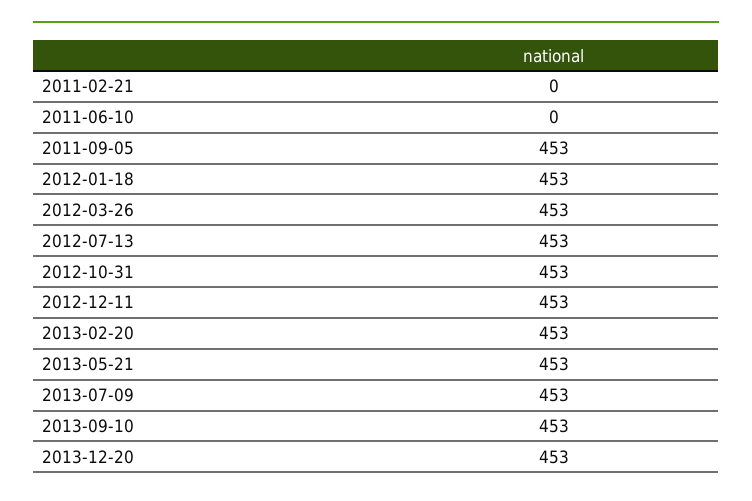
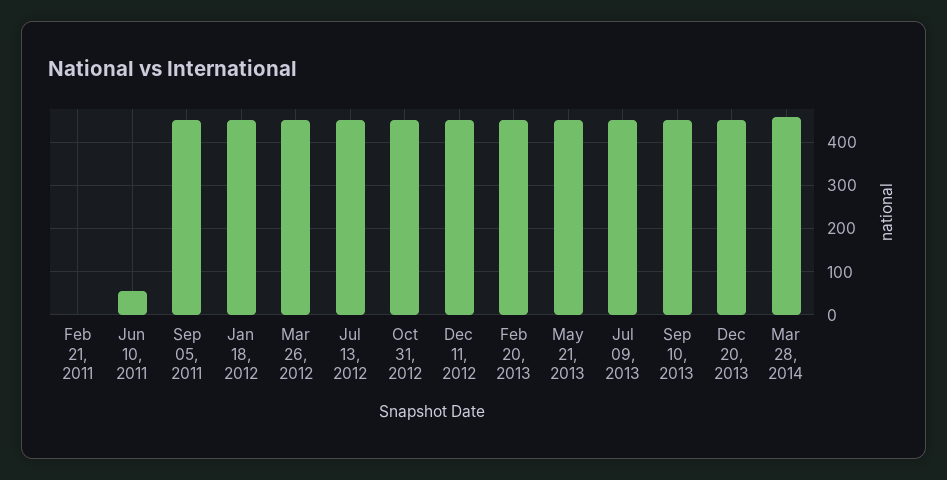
2011-06-10: 0 -> 60
Mar 28, 2014: none -> 460

